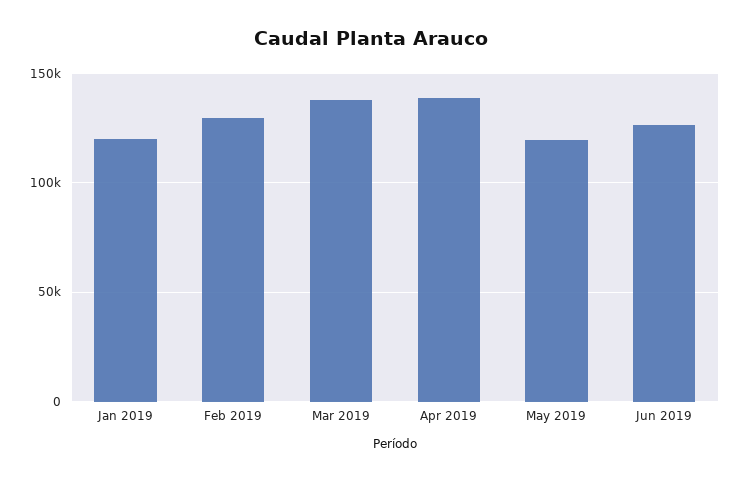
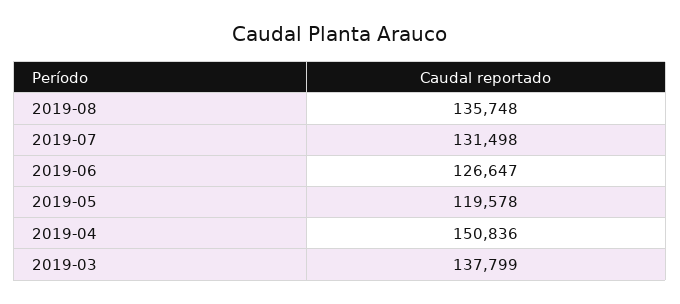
Jan 2019: 120000 -> none
Feb 2019: 130000 -> none
Apr 2019: 140000 -> 150836
2019-08: none -> 135748
2019-07: none -> 131498

